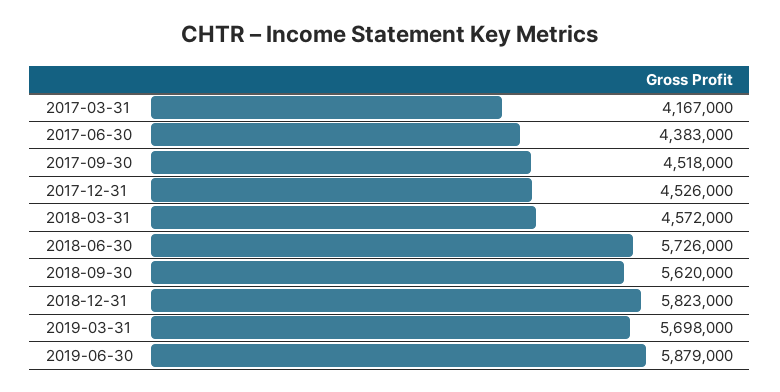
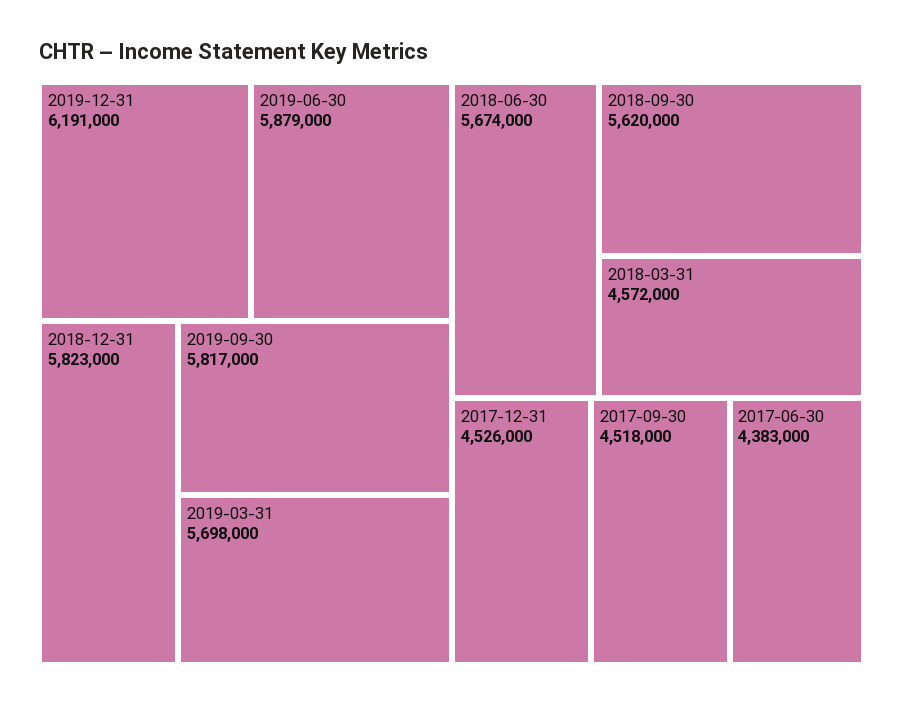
2017-03-31: 4167000 -> none
2018-06-30: 5726000 -> 5674000
2019-12-31: none -> 6191000
2019-09-30: none -> 5817000

